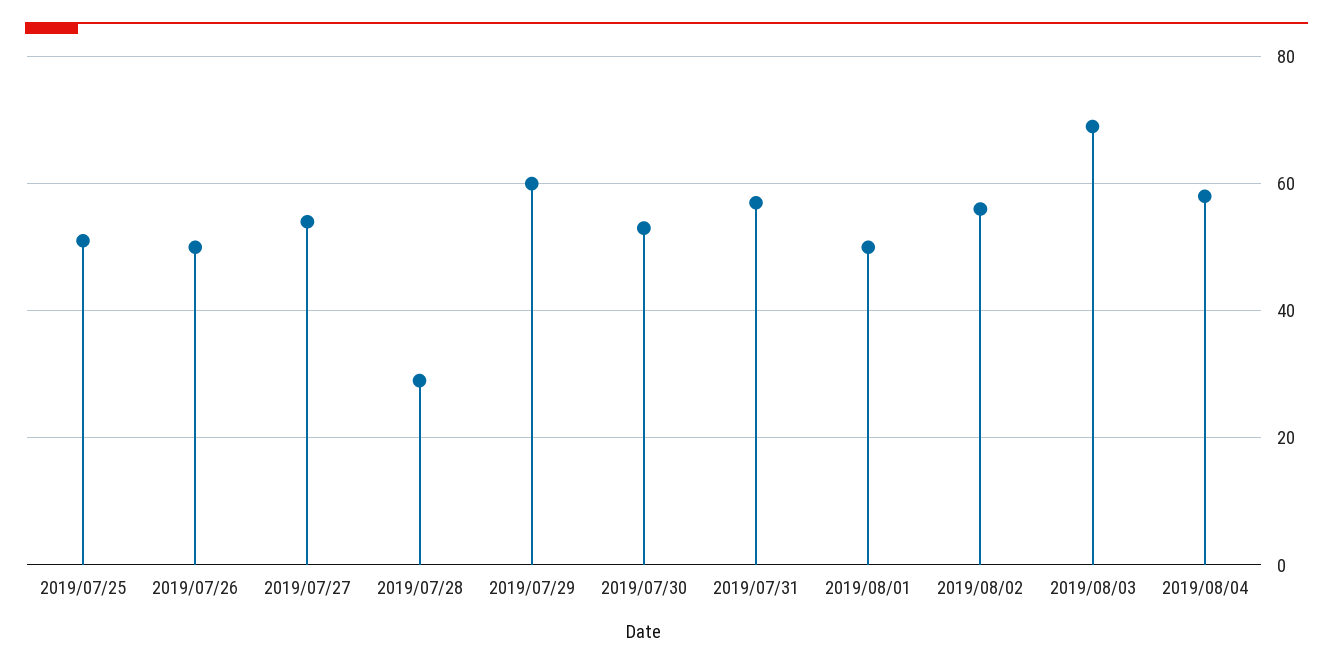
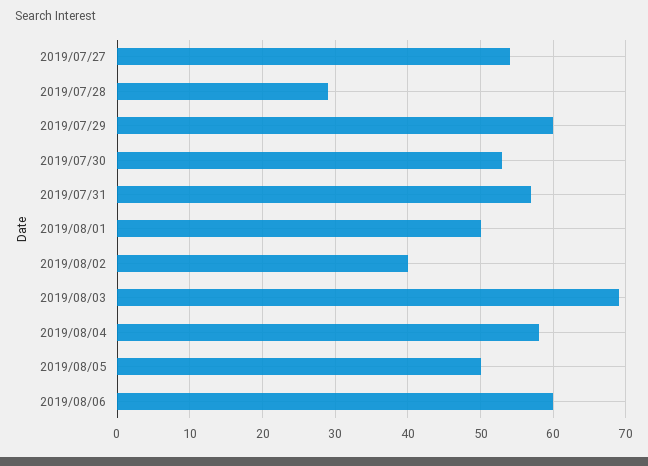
2019/07/25: 50 -> none
2019/07/26: 50 -> none
2019/08/02: 55 -> 40
2019/08/05: none -> 50
2019/08/06: none -> 60

